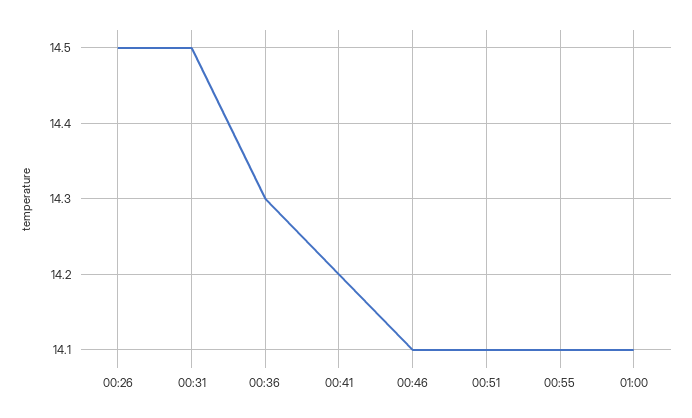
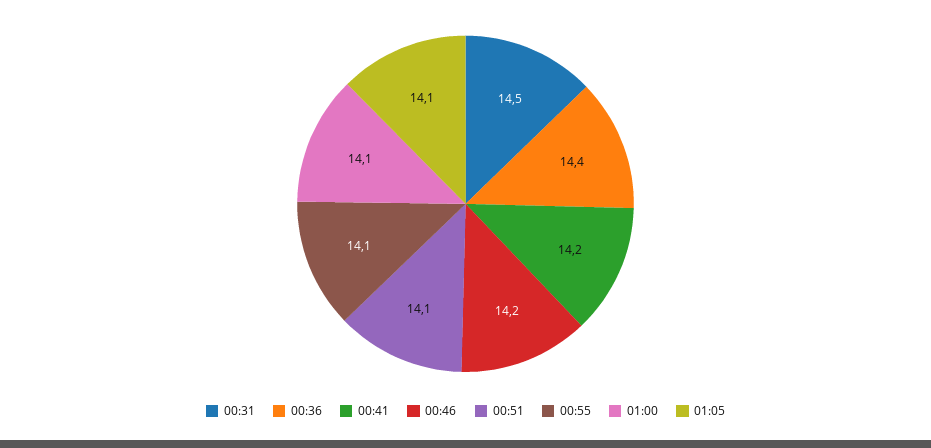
00:26: 14.5 -> none
00:36: 14.3 -> 14.4
00:46: 14.1 -> 14.2
01:05: none -> 14.1

